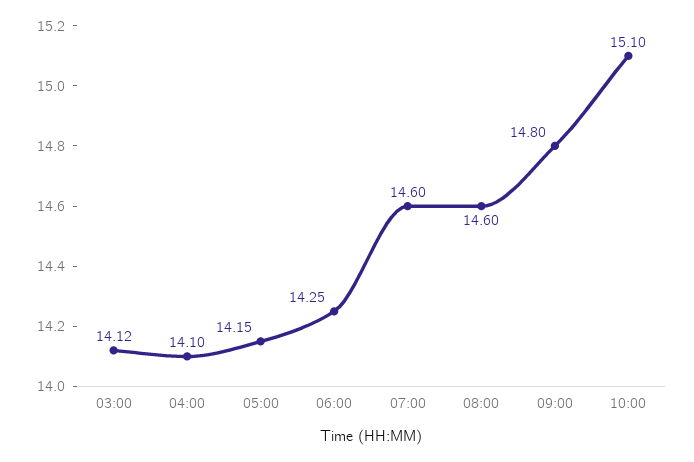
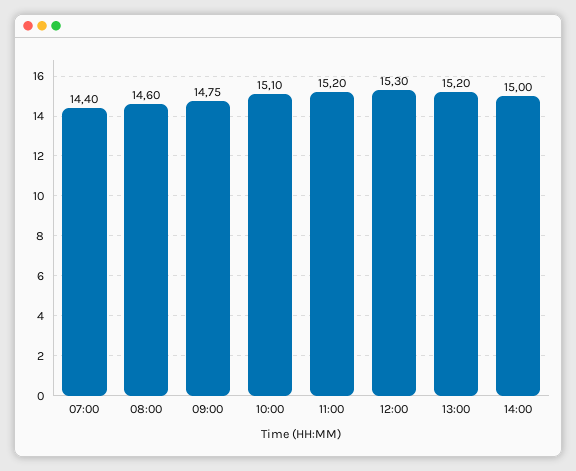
03:00: 14.12 -> none
04:00: 14.1 -> none
05:00: 14.15 -> none
06:00: 14.25 -> none
07:00: 14.6 -> 14.4
09:00: 14.8 -> 14.75
11:00: none -> 15.2
12:00: none -> 15.3
13:00: none -> 15.2
14:00: none -> 15

